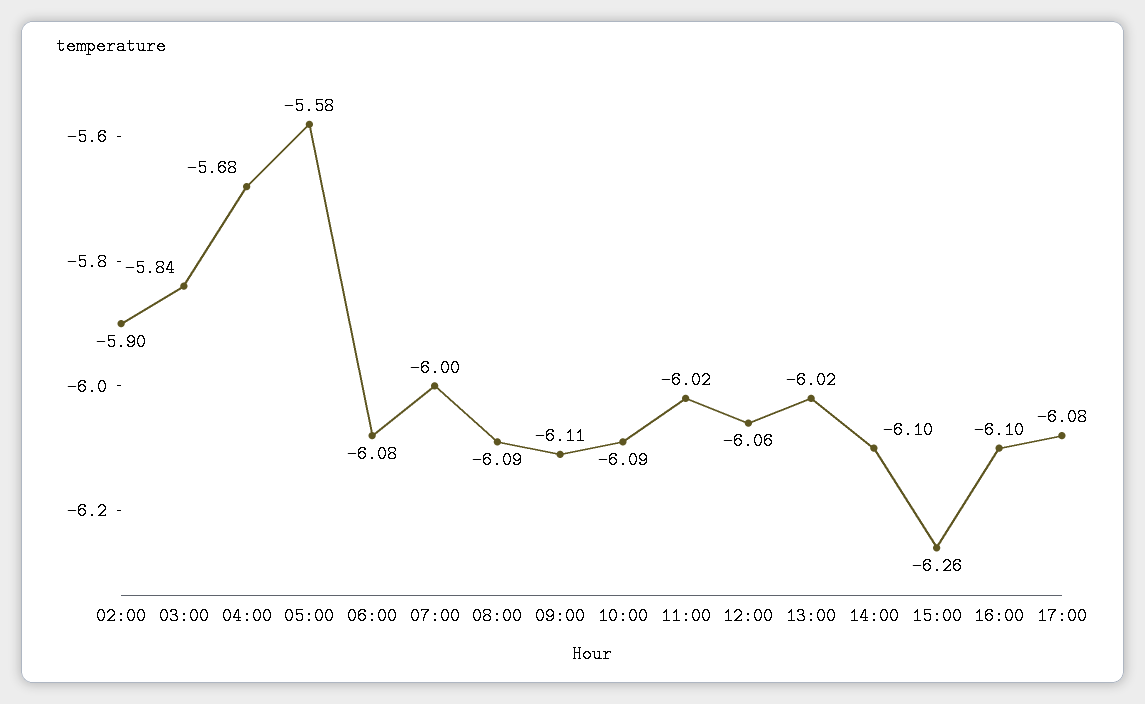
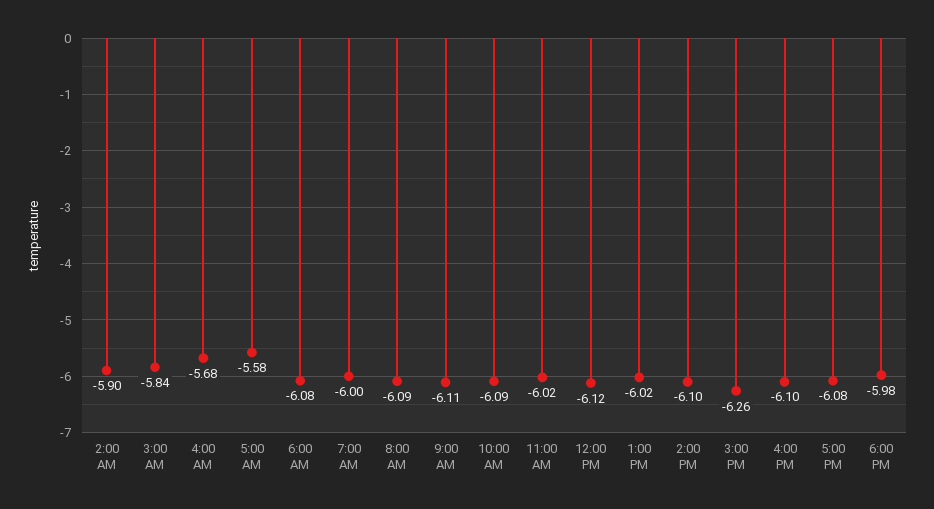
12:00: -6.06 -> -6.12
6:00 PM: none -> -5.98

